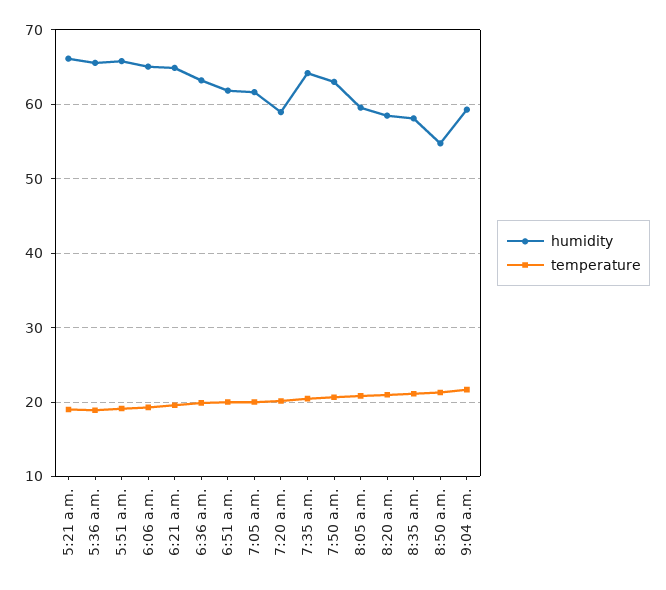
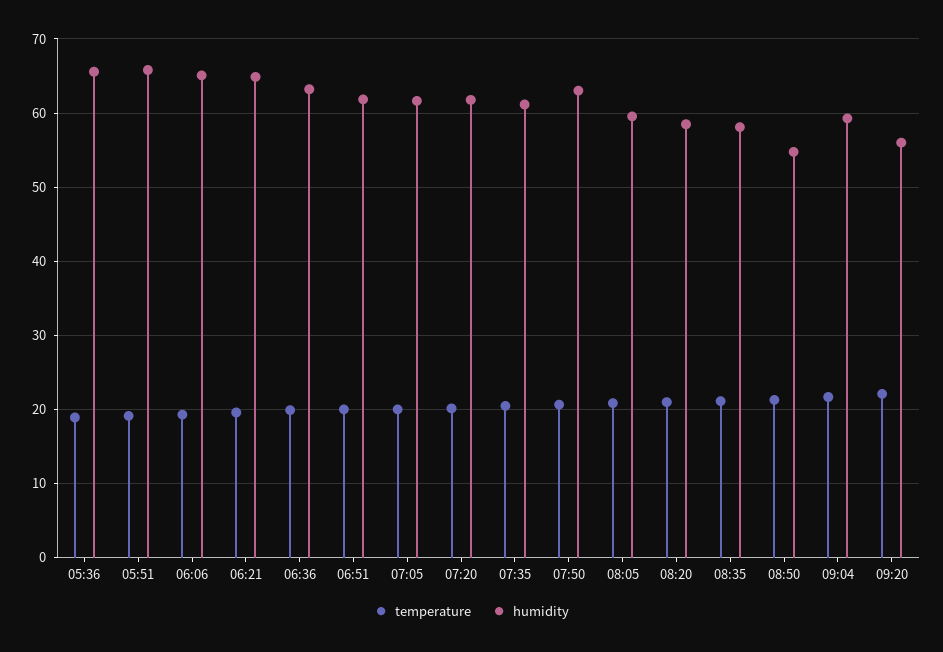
humidity, 5:21 a.m.: 66 -> none
temperature, 5:21 a.m.: 19 -> none
humidity, 7:20 a.m.: 59 -> 62
humidity, 7:35 a.m.: 64 -> 61
temperature, 09:20: none -> 22
humidity, 09:20: none -> 56

